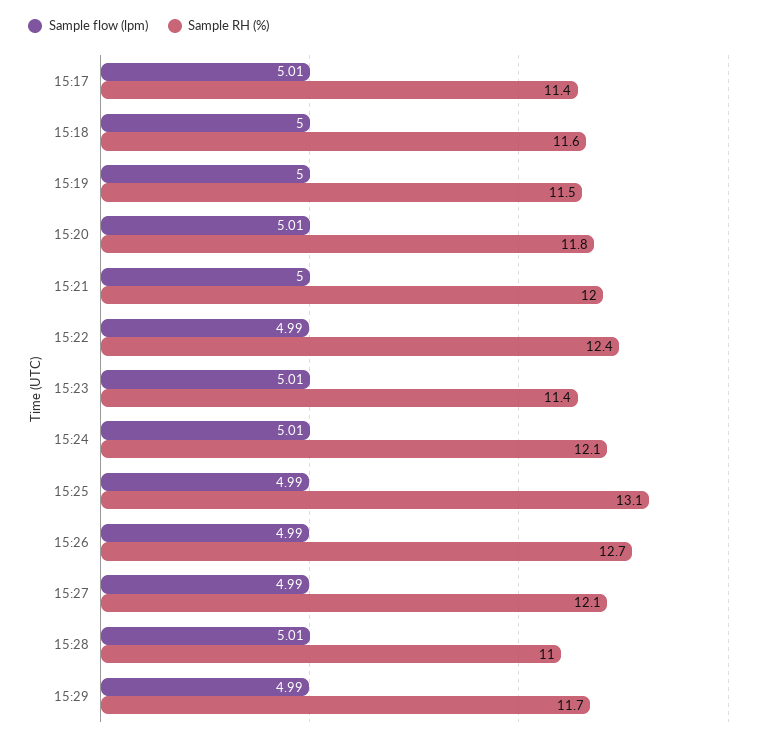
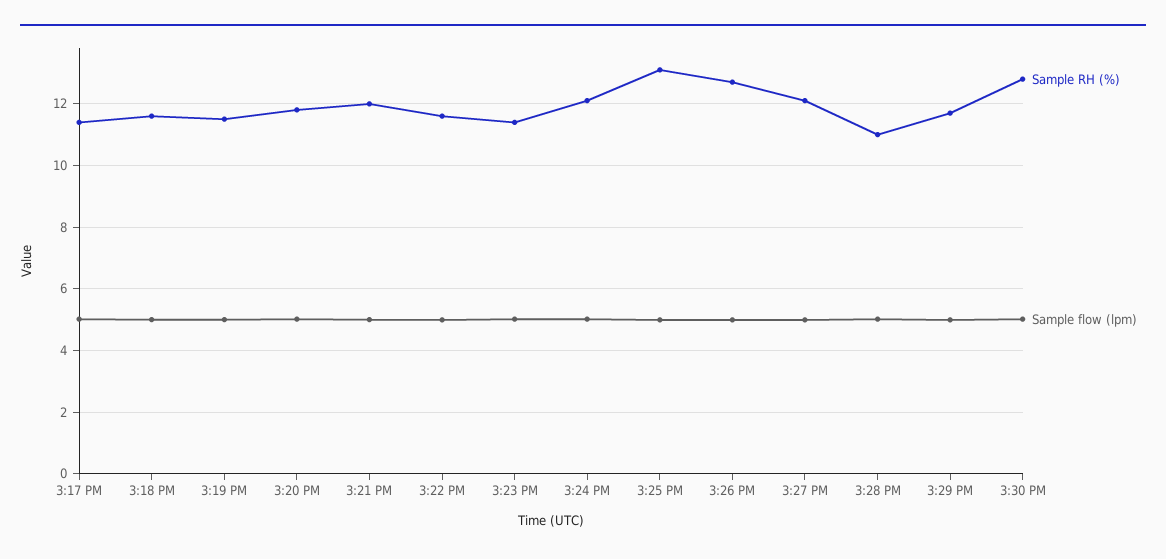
Sample RH (%), 15:22: 12.4 -> 11.6
Sample RH (%), 3:30 PM: none -> 12.8
Sample flow (lpm), 3:30 PM: none -> 5

